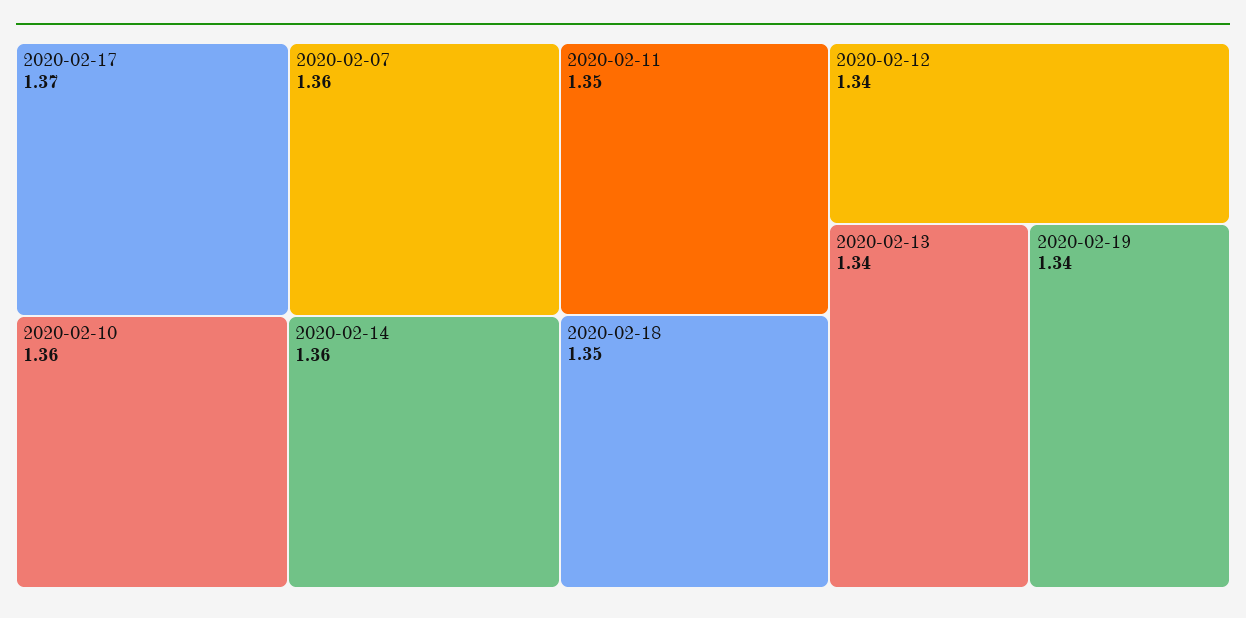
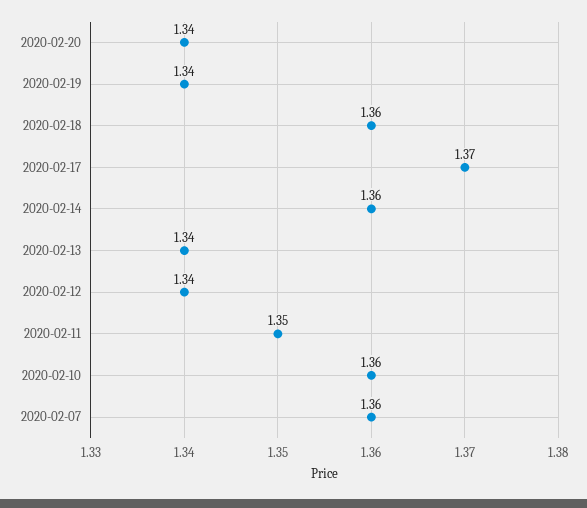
2020-02-18: 1.35 -> 1.36
2020-02-20: none -> 1.34

